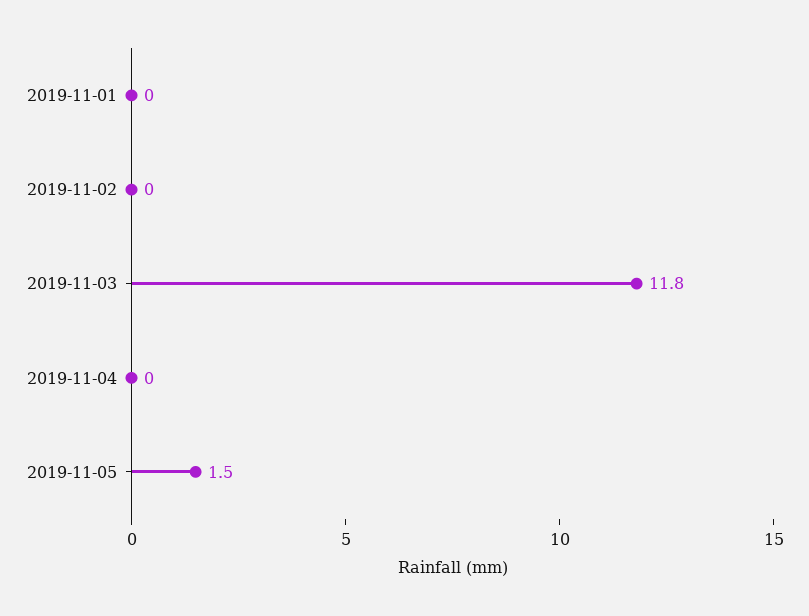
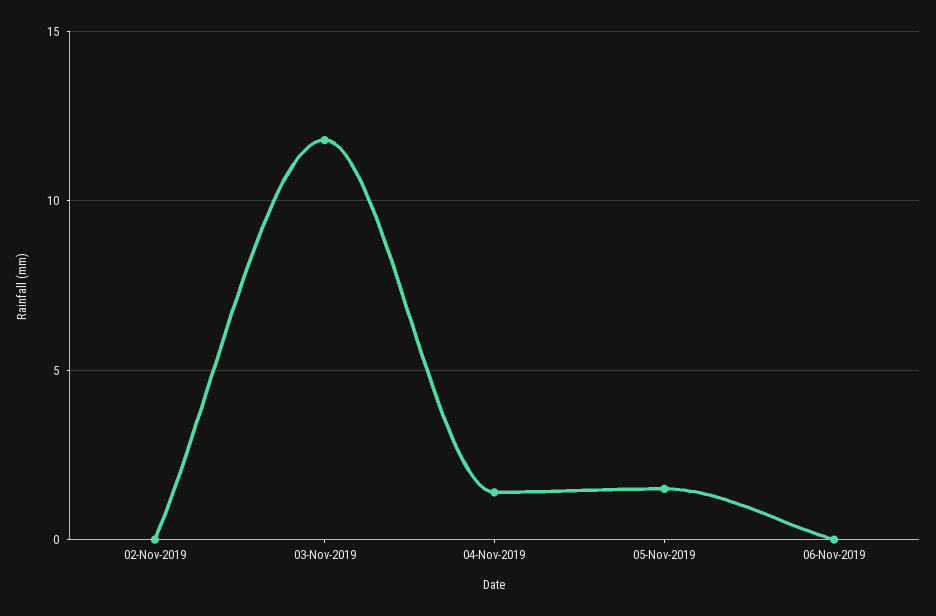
2019-11-01: 0 -> none
2019-11-04: 0 -> 1.5
06-Nov-2019: none -> 0

